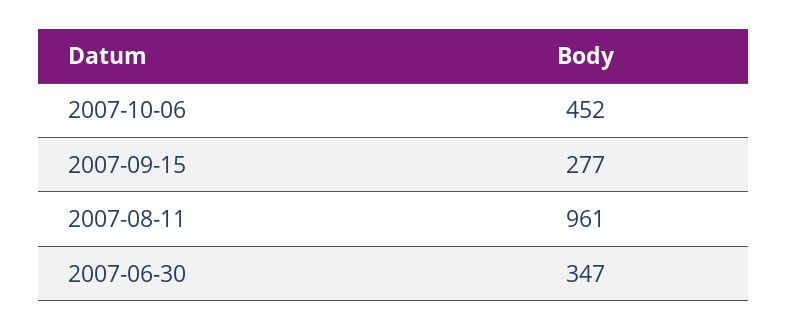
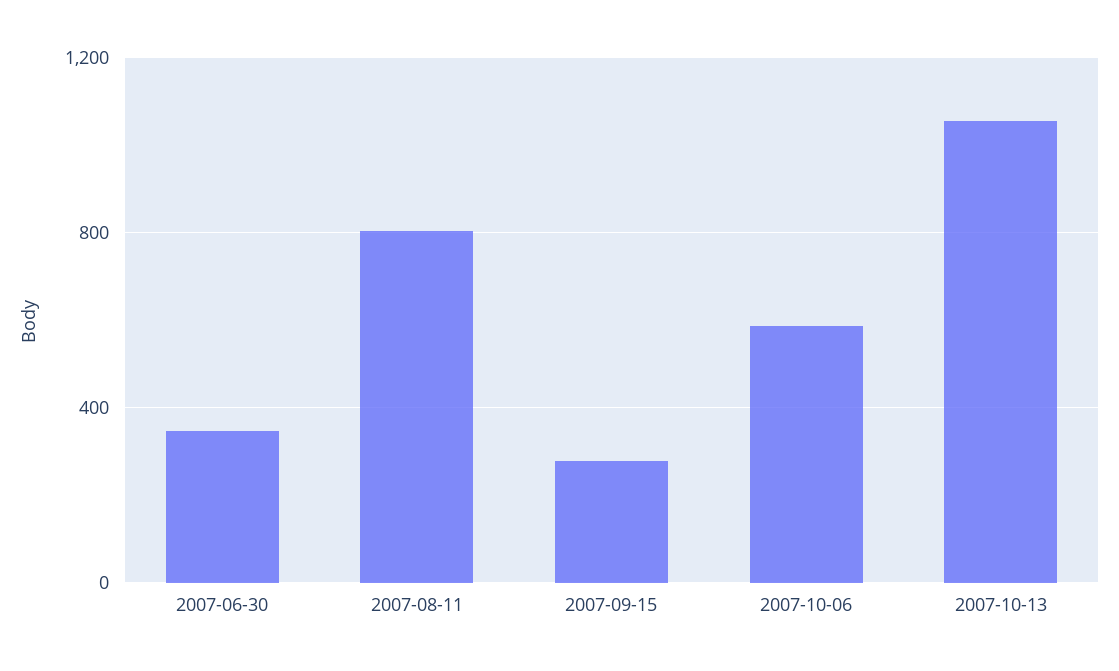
2007-10-06: 452 -> 600
2007-08-11: 961 -> 800
2007-10-13: none -> 1050

